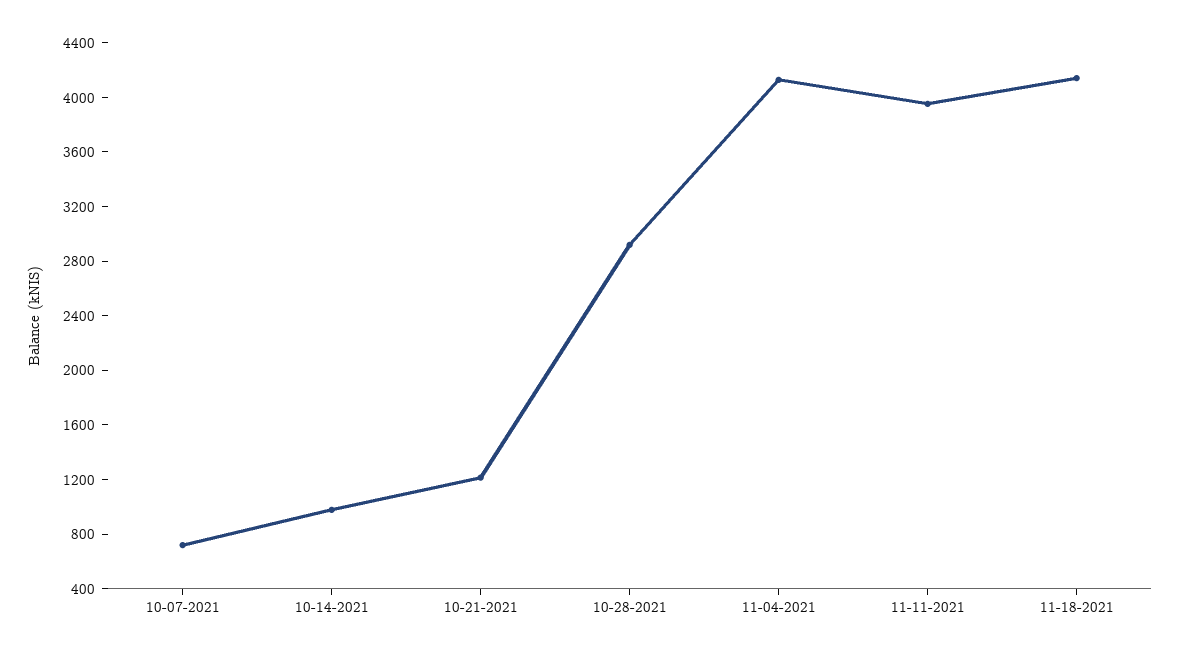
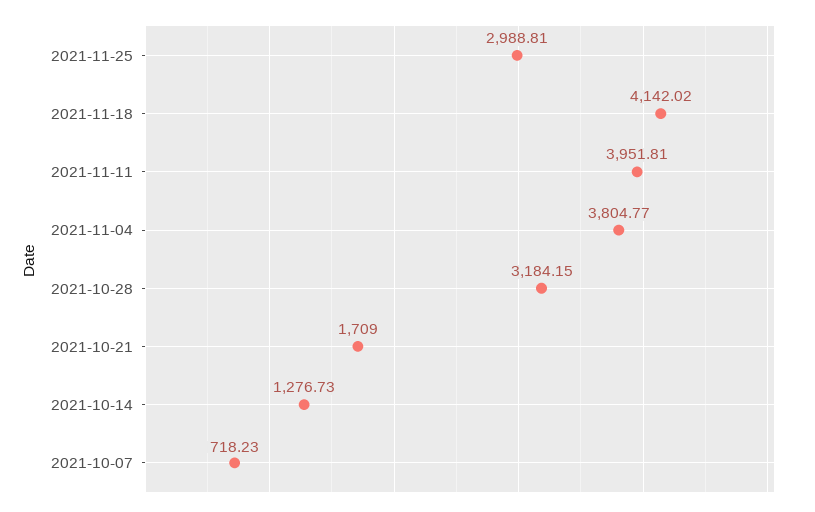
10-14-2021: 1000 -> 1276.73
10-21-2021: 1200 -> 1709
10-28-2021: 2900 -> 3184.15
11-04-2021: 4100 -> 3804.77
2021-11-25: none -> 2988.81

